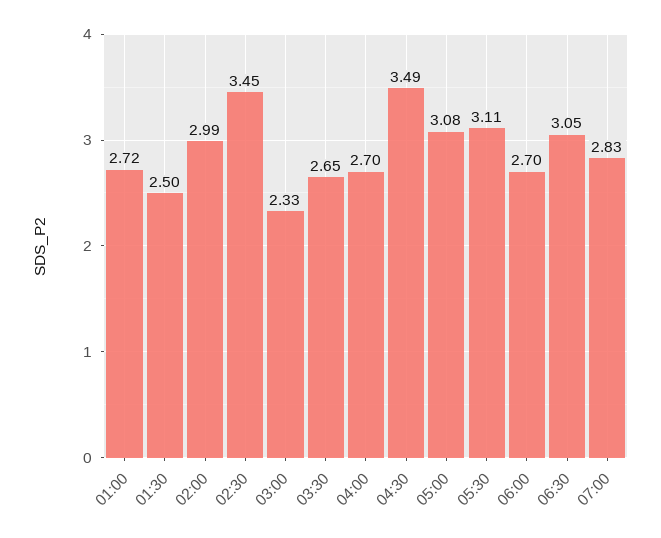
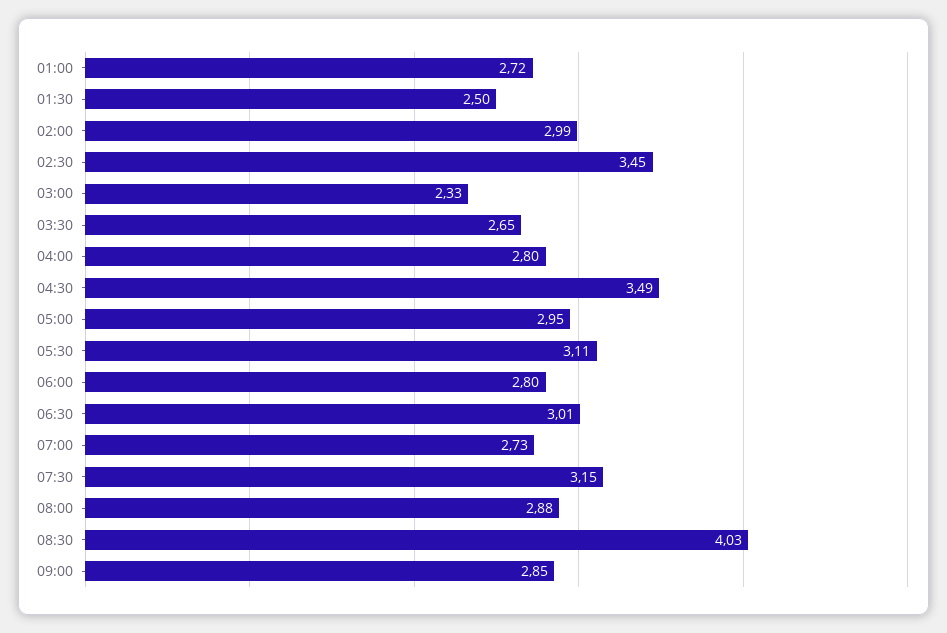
04:00: 2.7 -> 2.8
05:00: 3.08 -> 2.95
06:00: 2.7 -> 2.8
06:30: 3.05 -> 3.01
07:00: 2.83 -> 2.73
07:30: none -> 3.15
08:00: none -> 2.88
08:30: none -> 4.03
09:00: none -> 2.85

